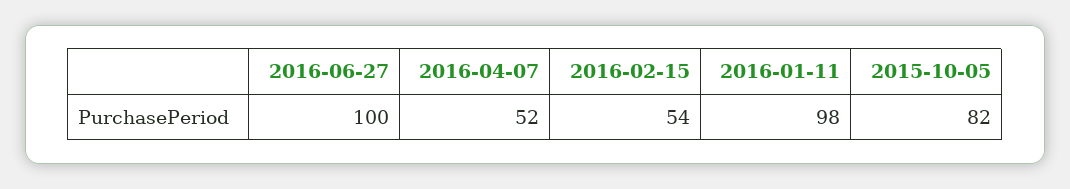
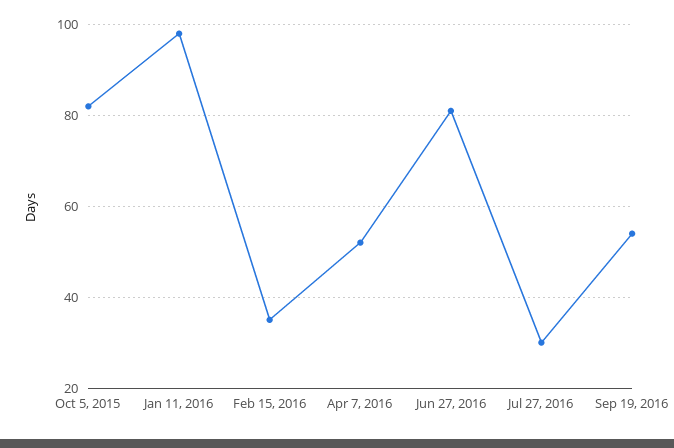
2016-06-27: 100 -> 80
2016-02-15: 54 -> 35
Jul 27, 2016: none -> 30
Sep 19, 2016: none -> 55

